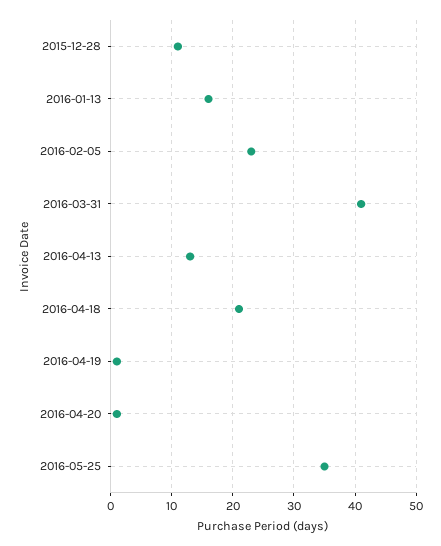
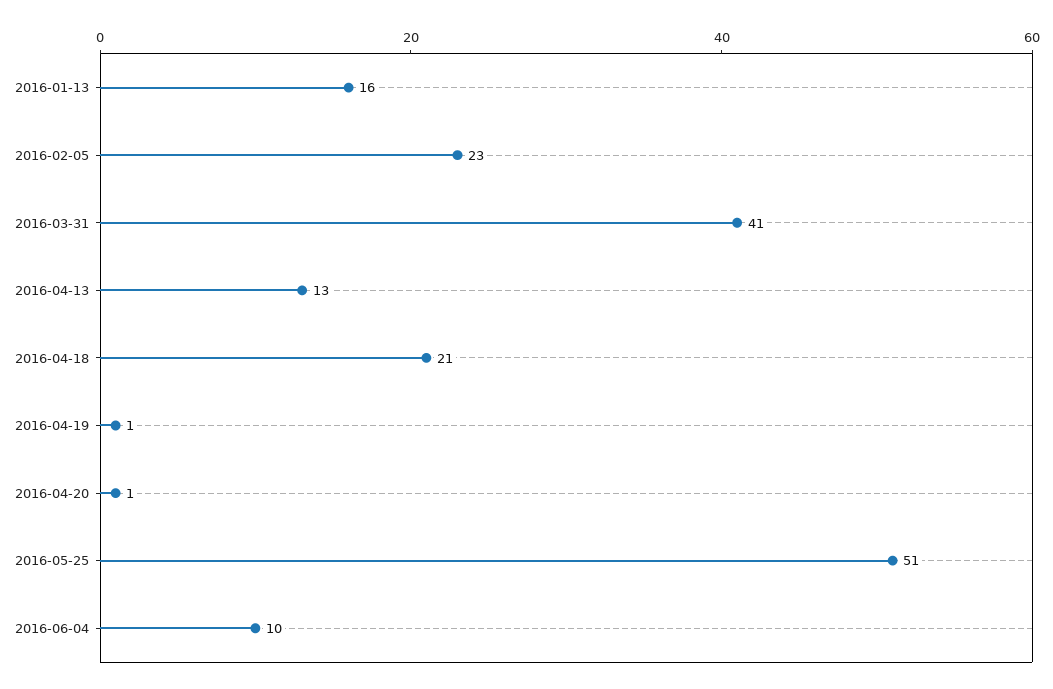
2015-12-28: 11 -> none
2016-05-25: 35 -> 51
2016-06-04: none -> 10

